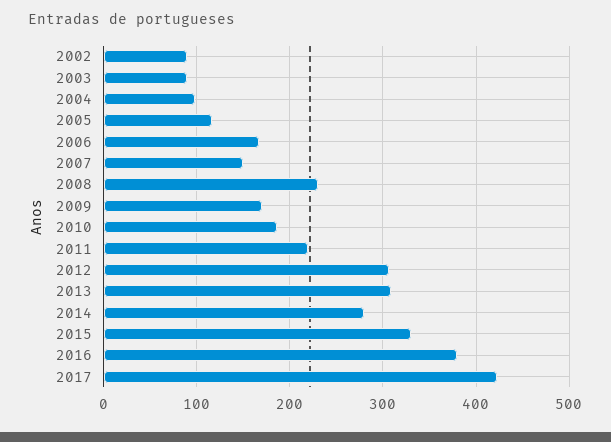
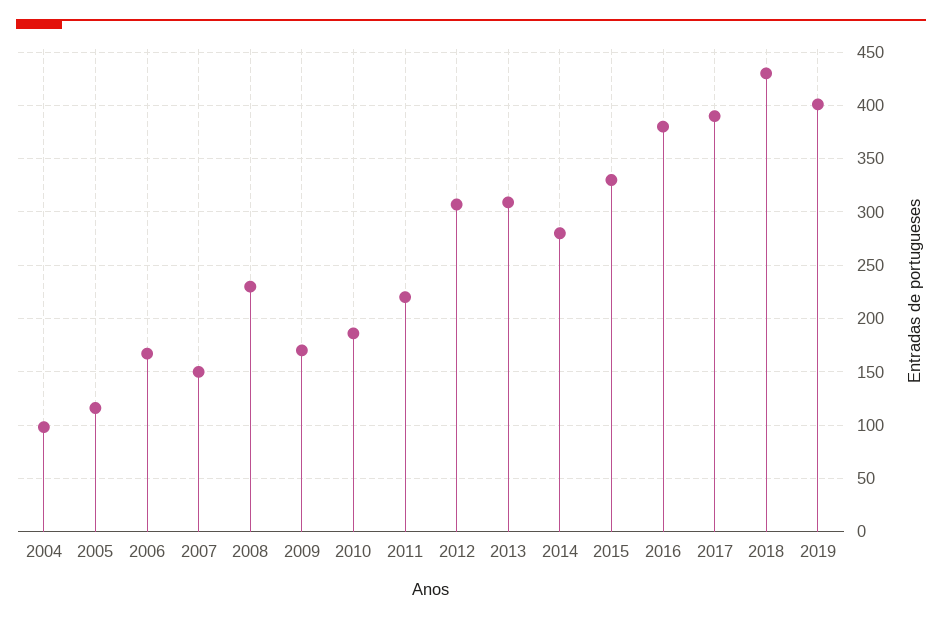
2002: 90 -> none
2003: 90 -> none
2017: 420 -> 390
2018: none -> 430
2019: none -> 400

